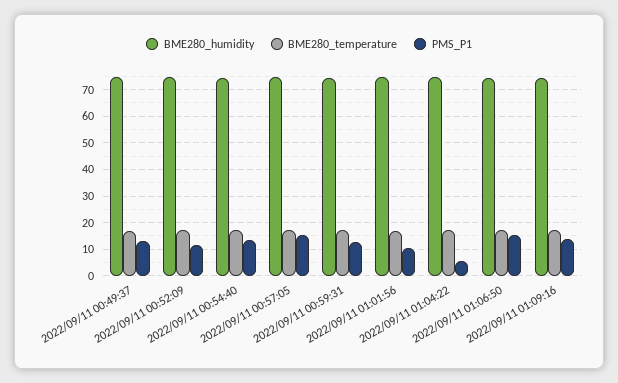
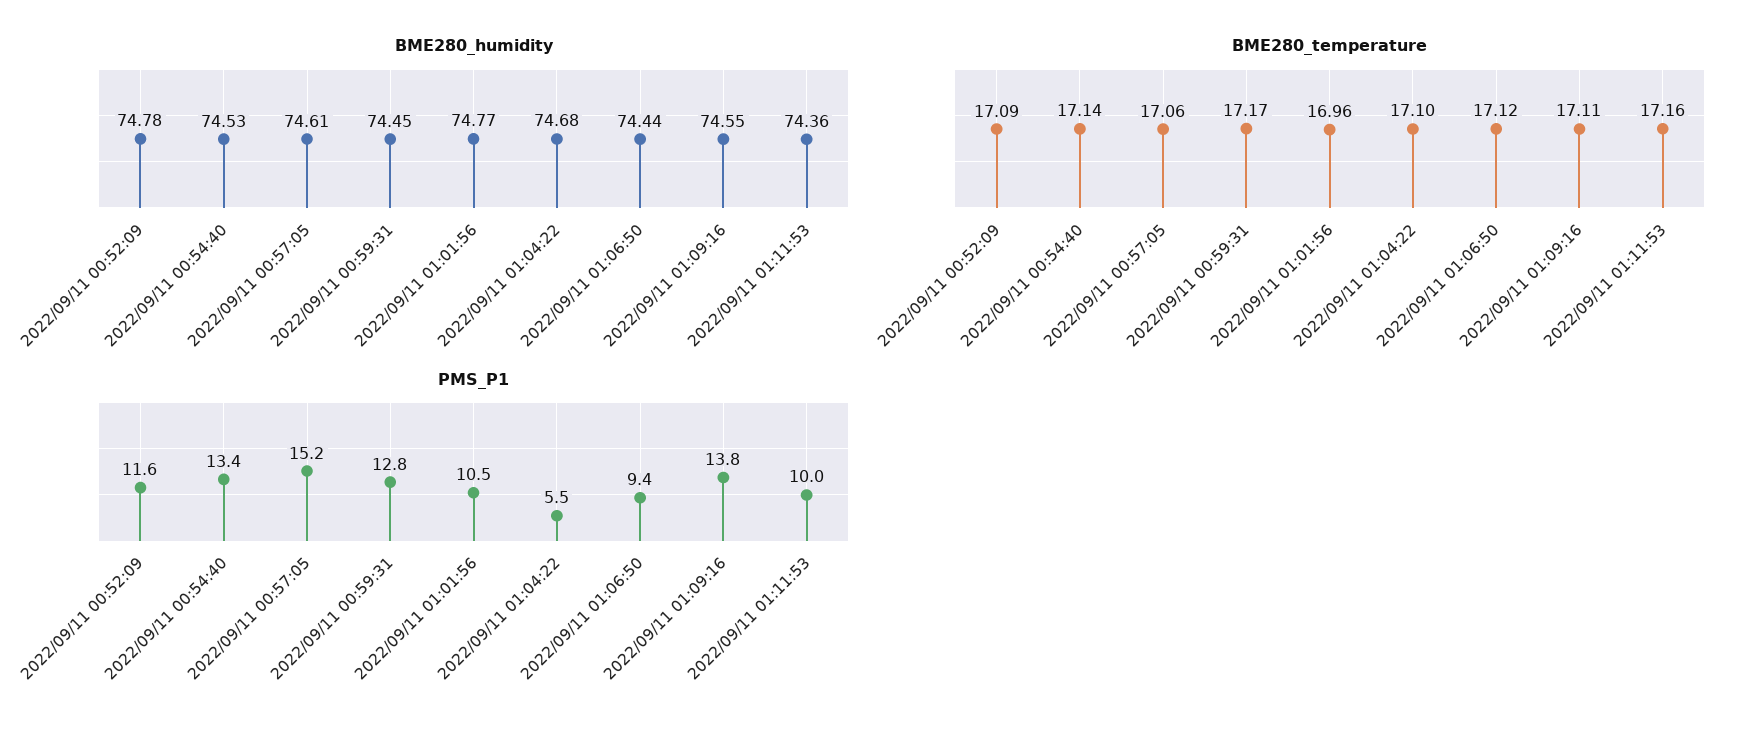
BME280_humidity, 2022/09/11 00:49:37: 75 -> none
BME280_temperature, 2022/09/11 00:49:37: 17.5 -> none
PMS_P1, 2022/09/11 00:49:37: 12.5 -> none
PMS_P1, 2022/09/11 01:06:50: 15 -> 9.4
BME280_humidity, 2022/09/11 01:11:53: none -> 74.36
BME280_temperature, 2022/09/11 01:11:53: none -> 17.16
PMS_P1, 2022/09/11 01:11:53: none -> 10

